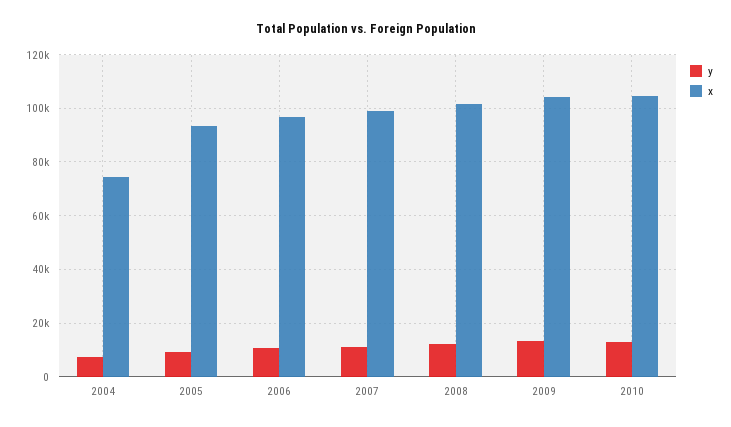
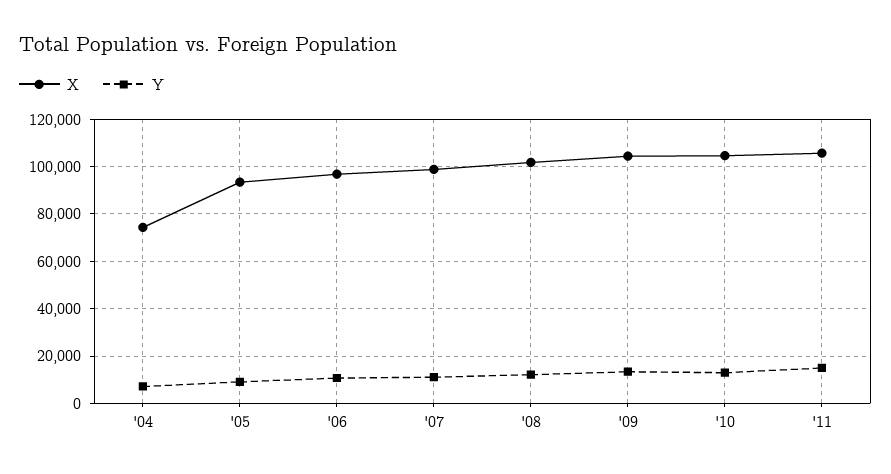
x, '11: none -> 105000
y, '11: none -> 15000

